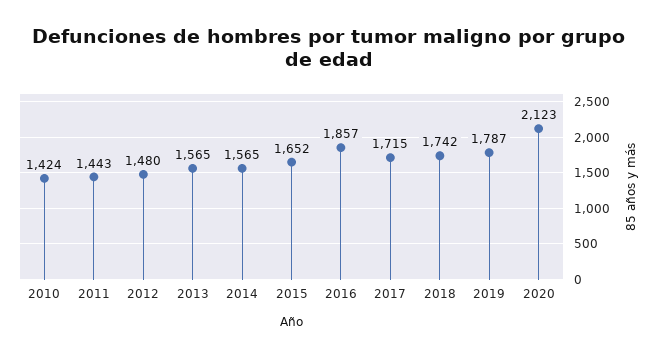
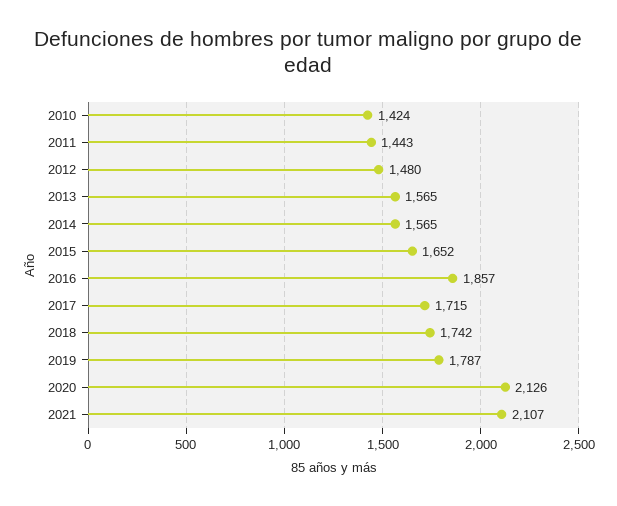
2020: 2123 -> 2126
2021: none -> 2107

